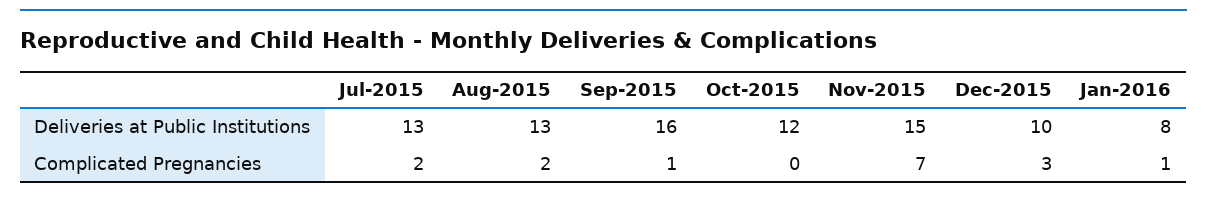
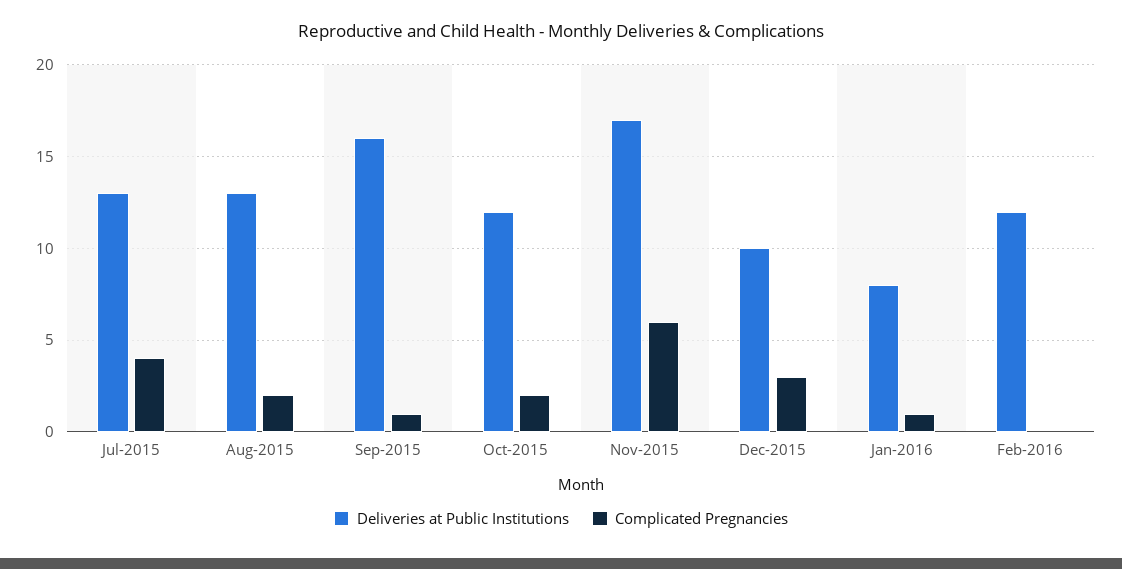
Deliveries at Public Institutions, Nov-2015: 15 -> 17
Complicated Pregnancies, Jul-2015: 2 -> 4
Complicated Pregnancies, Oct-2015: 0 -> 2
Complicated Pregnancies, Nov-2015: 7 -> 6
Deliveries at Public Institutions, Feb-2016: none -> 12
Complicated Pregnancies, Feb-2016: none -> 0

